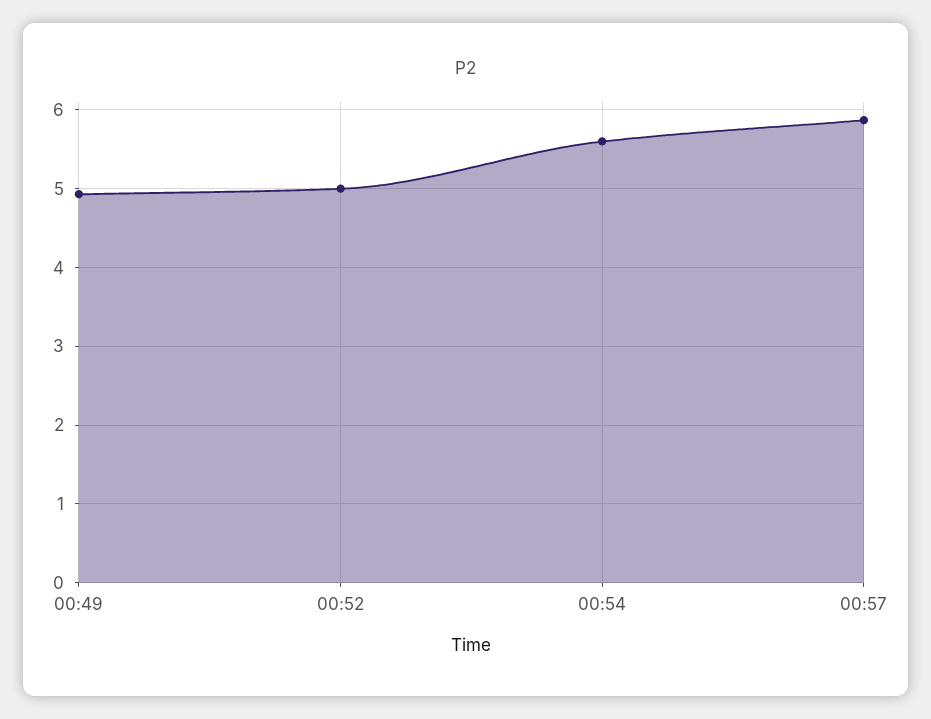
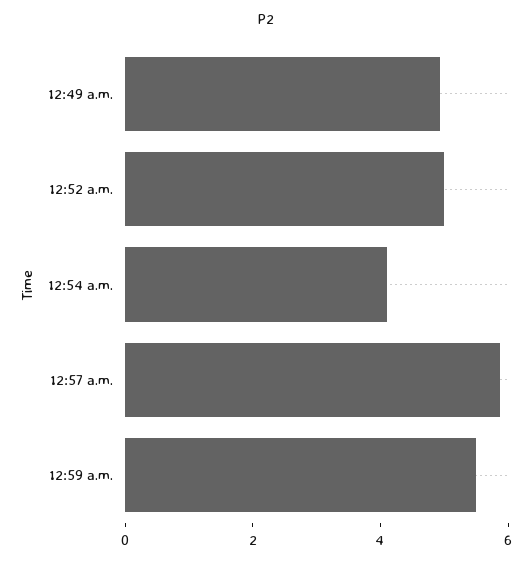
00:54: 5.6 -> 4
12:59 a.m.: none -> 5.5

